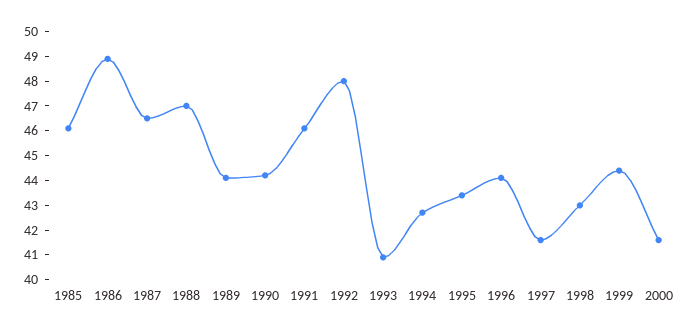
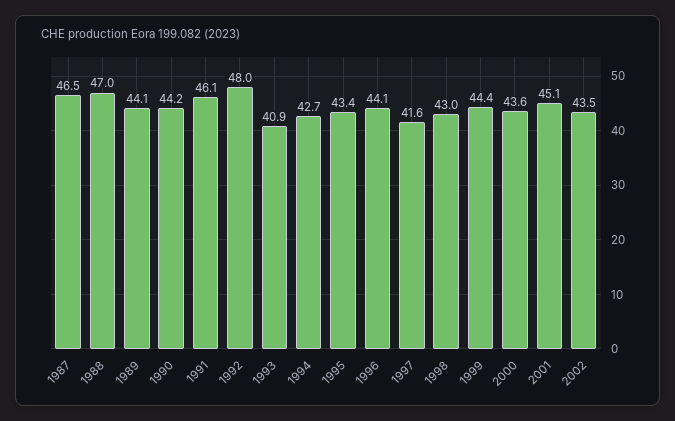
1985: 46 -> none
1986: 49 -> none
2000: 41.5 -> 43.6
2001: none -> 45.1
2002: none -> 43.5

